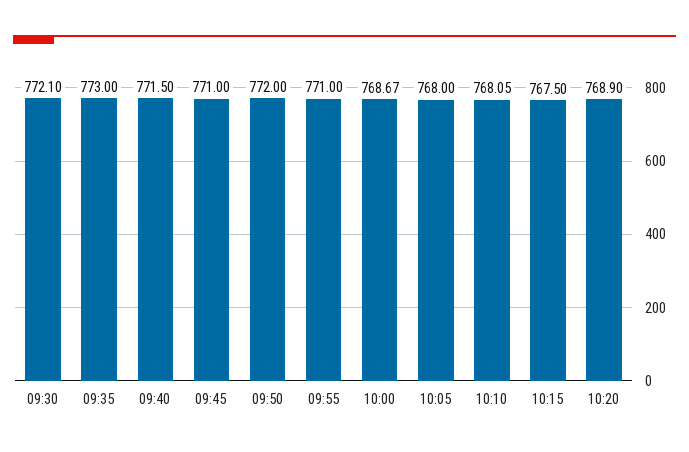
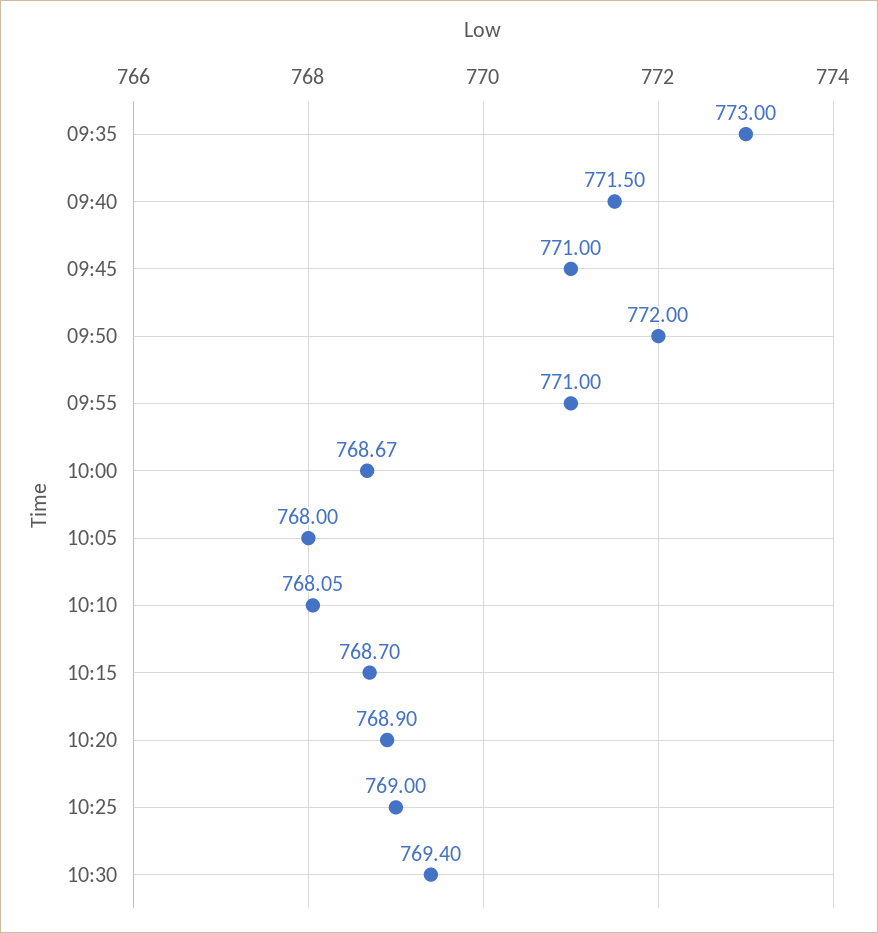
09:30: 772.1 -> none
10:15: 767.5 -> 768.7
10:25: none -> 769
10:30: none -> 769.4

